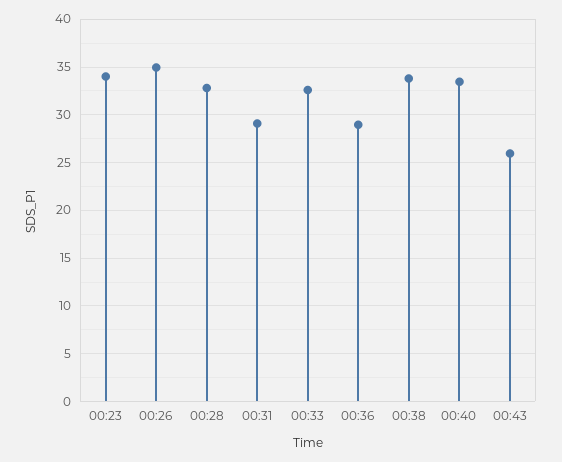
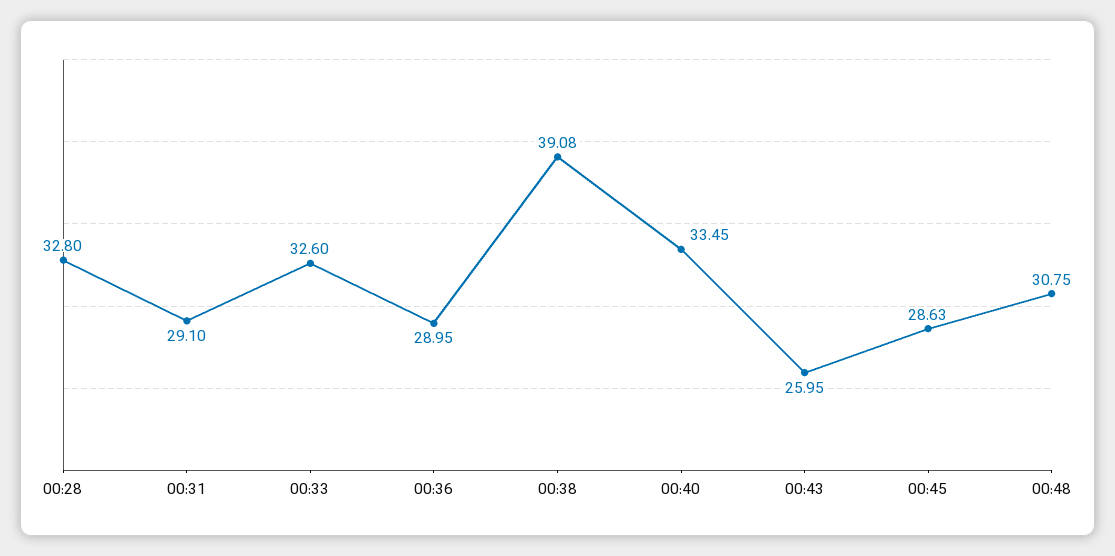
00:23: 34 -> none
00:26: 35 -> none
00:38: 34 -> 39.08
00:45: none -> 28.63
00:48: none -> 30.75

